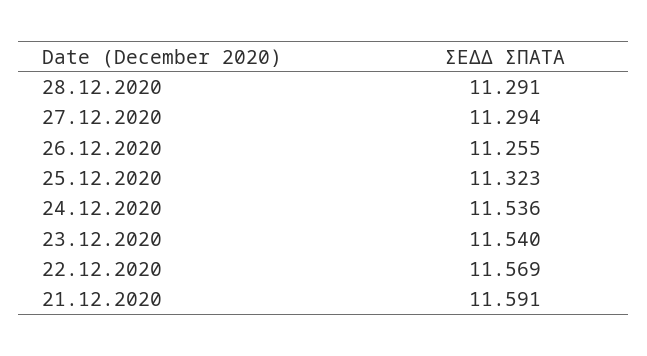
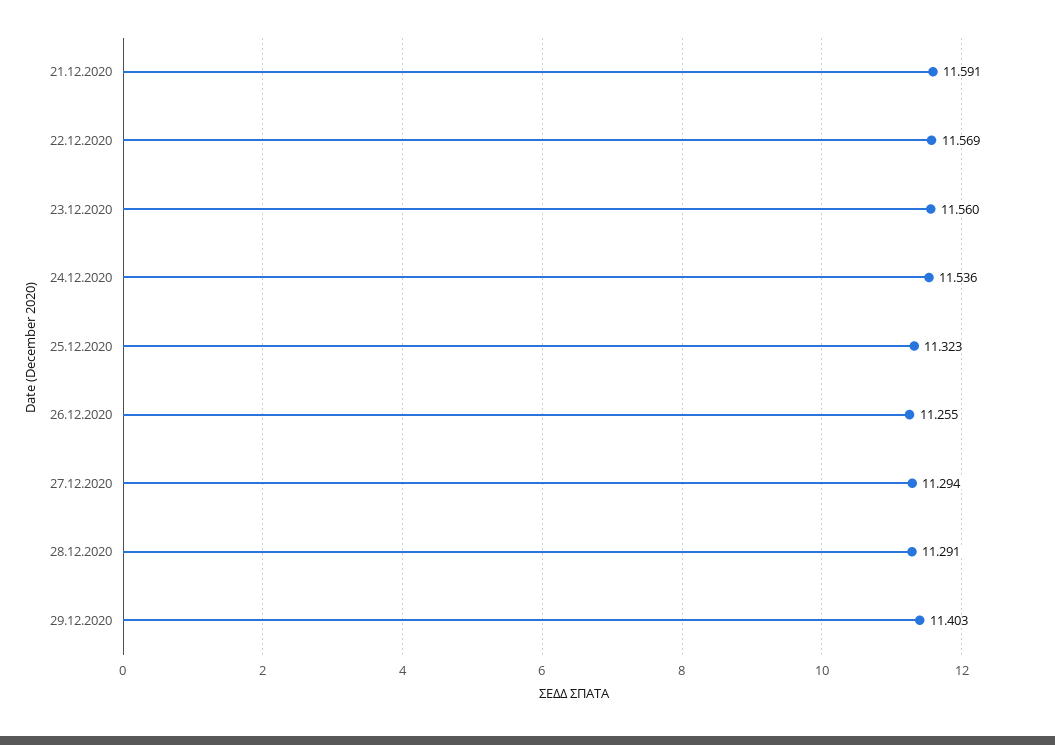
23.12.2020: 11.54 -> 11.56
29.12.2020: none -> 11.403

